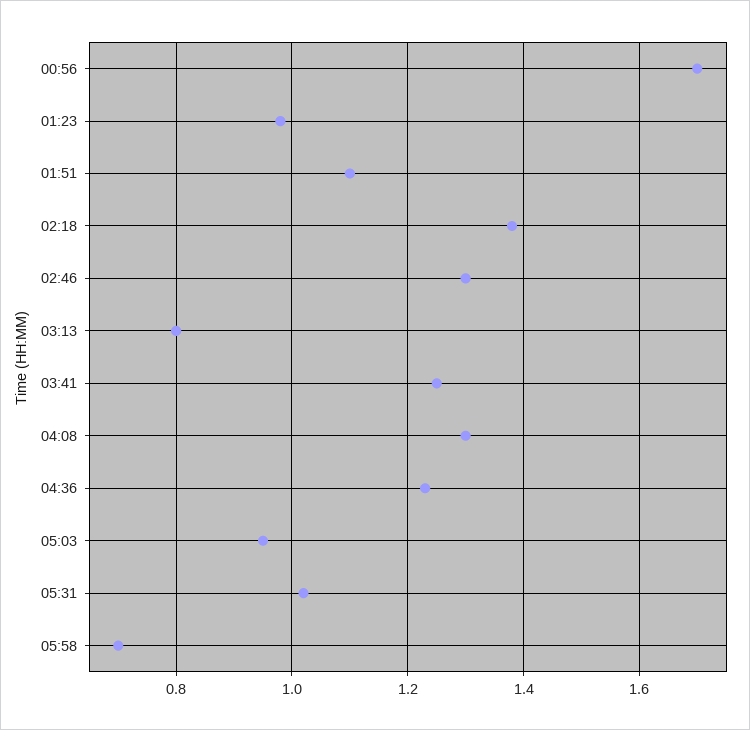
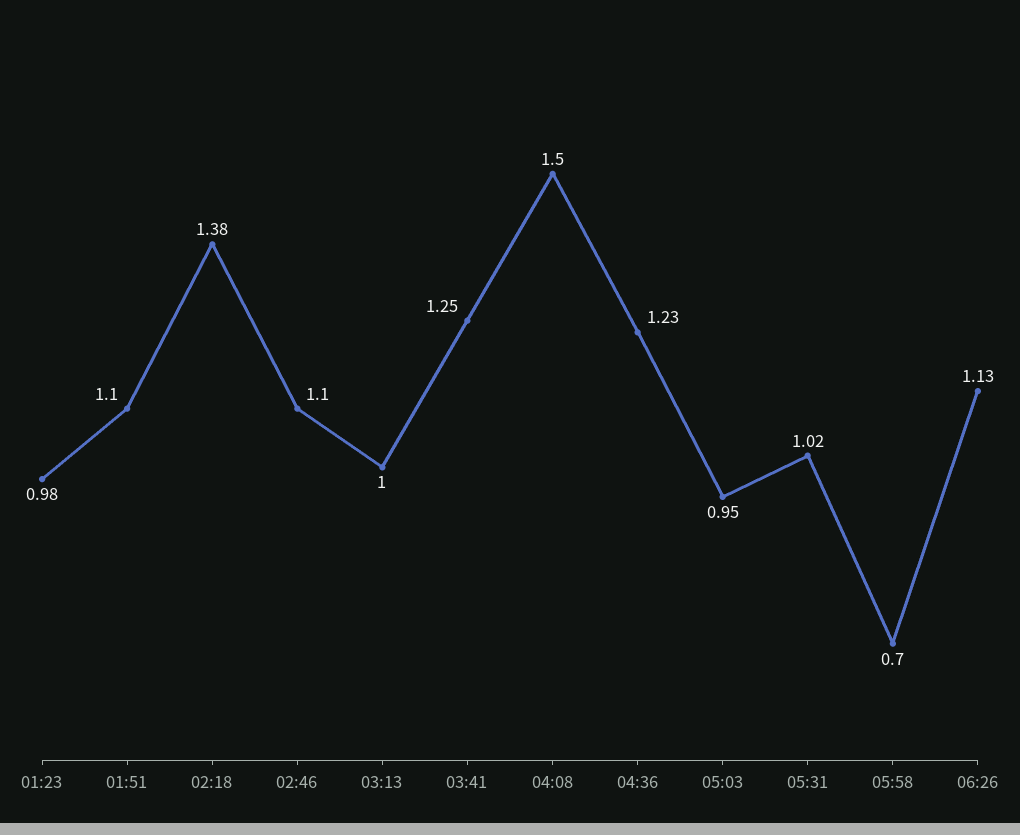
00:56: 1.7 -> none
02:46: 1.3 -> 1.1
03:13: 0.8 -> 1
04:08: 1.3 -> 1.5
06:26: none -> 1.13

